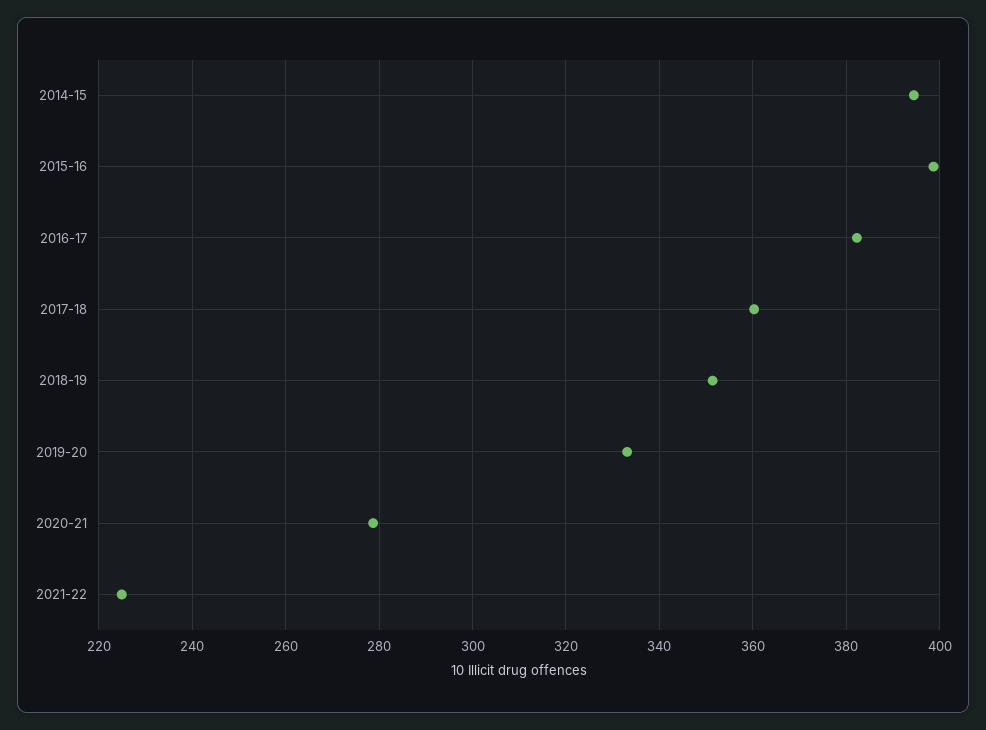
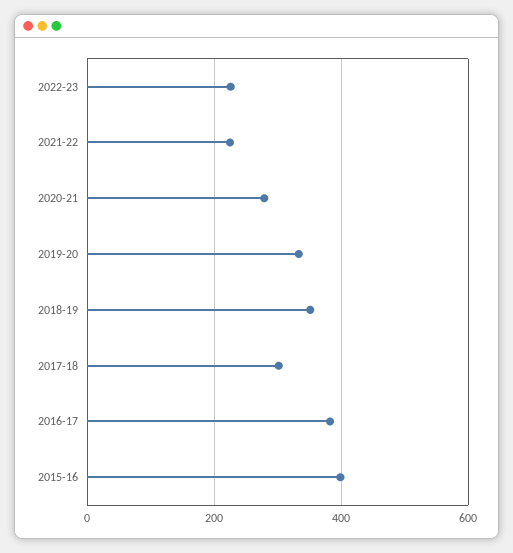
2014-15: 394 -> none
2017-18: 360 -> 300
2022-23: none -> 220

